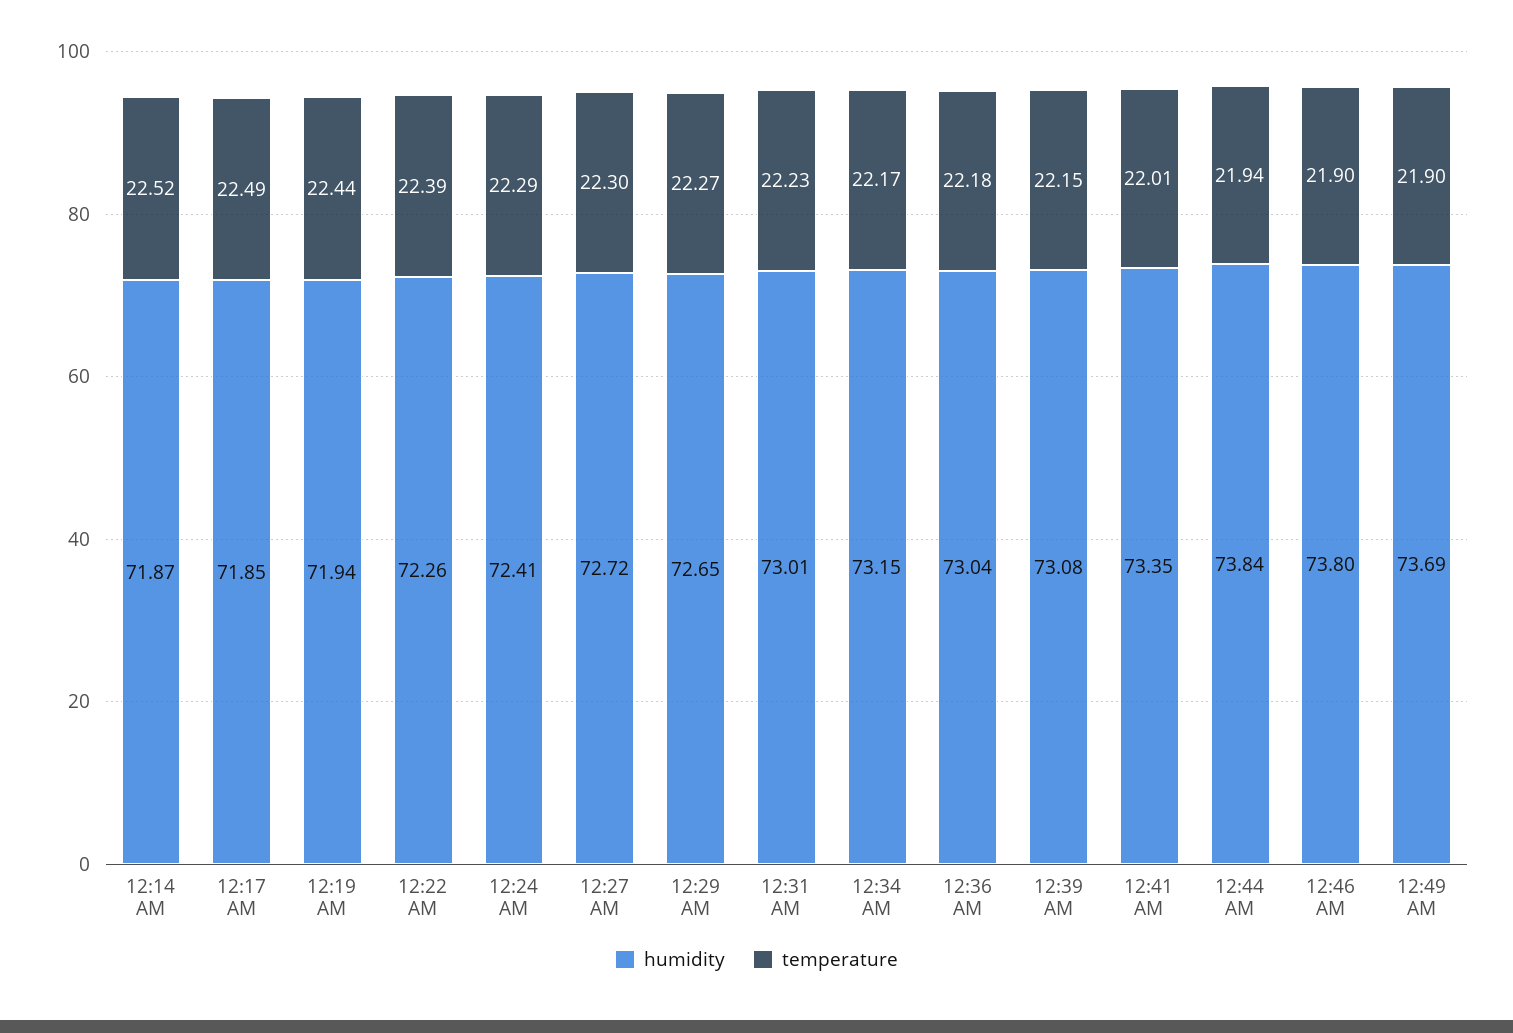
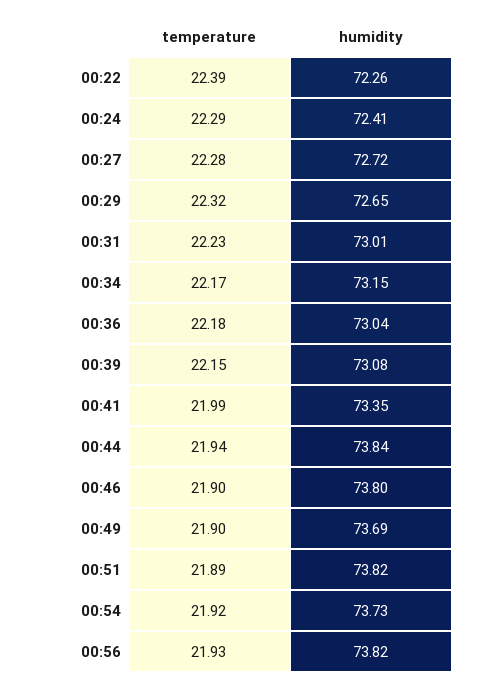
humidity, 12:14 AM: 71.87 -> none
temperature, 12:14 AM: 22.52 -> none
humidity, 12:17 AM: 71.85 -> none
temperature, 12:17 AM: 22.49 -> none
humidity, 12:19 AM: 71.94 -> none
temperature, 12:19 AM: 22.44 -> none
temperature, 12:27 AM: 22.3 -> 22.28
temperature, 12:29 AM: 22.27 -> 22.32
temperature, 12:41 AM: 22.01 -> 21.99
temperature, 00:51: none -> 21.89
humidity, 00:51: none -> 73.82
temperature, 00:54: none -> 21.92
humidity, 00:54: none -> 73.73
temperature, 00:56: none -> 21.93
humidity, 00:56: none -> 73.82

